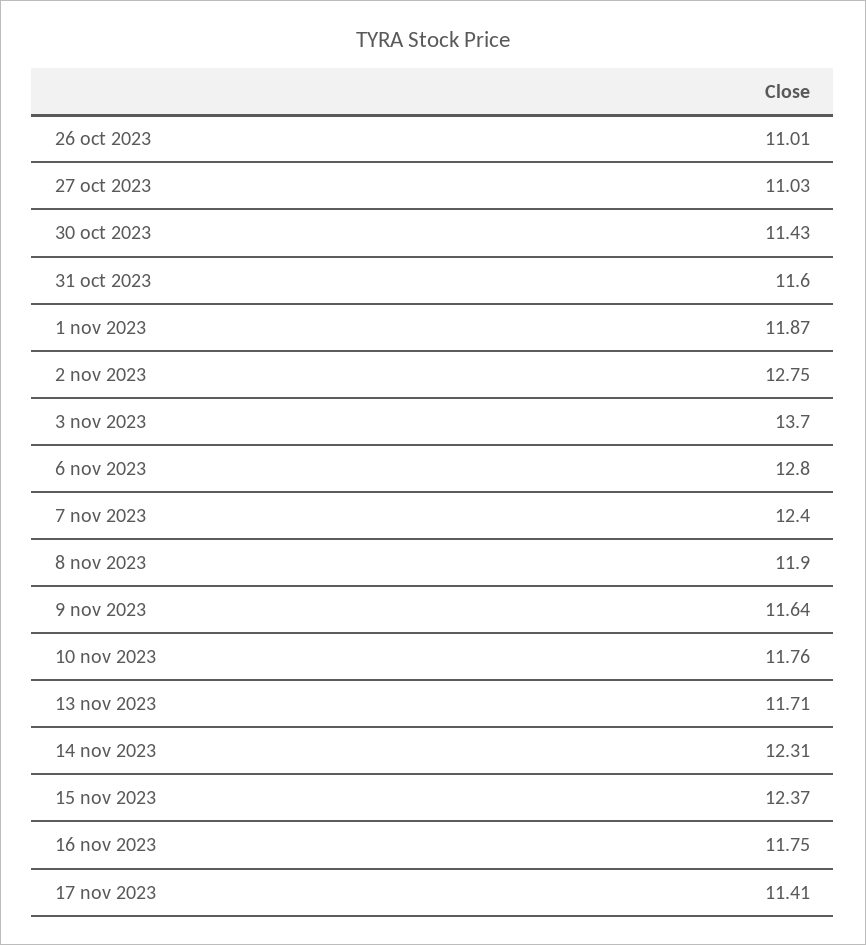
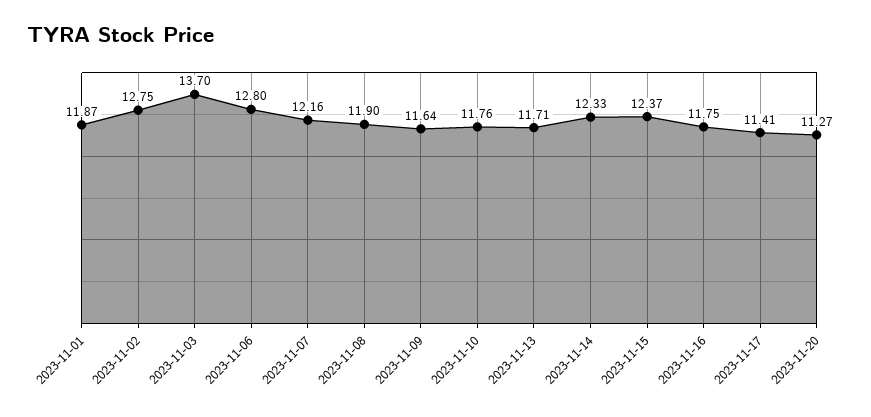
26 oct 2023: 11.01 -> none
27 oct 2023: 11.03 -> none
30 oct 2023: 11.43 -> none
31 oct 2023: 11.6 -> none
7 nov 2023: 12.4 -> 12.16
14 nov 2023: 12.31 -> 12.33
2023-11-20: none -> 11.27

